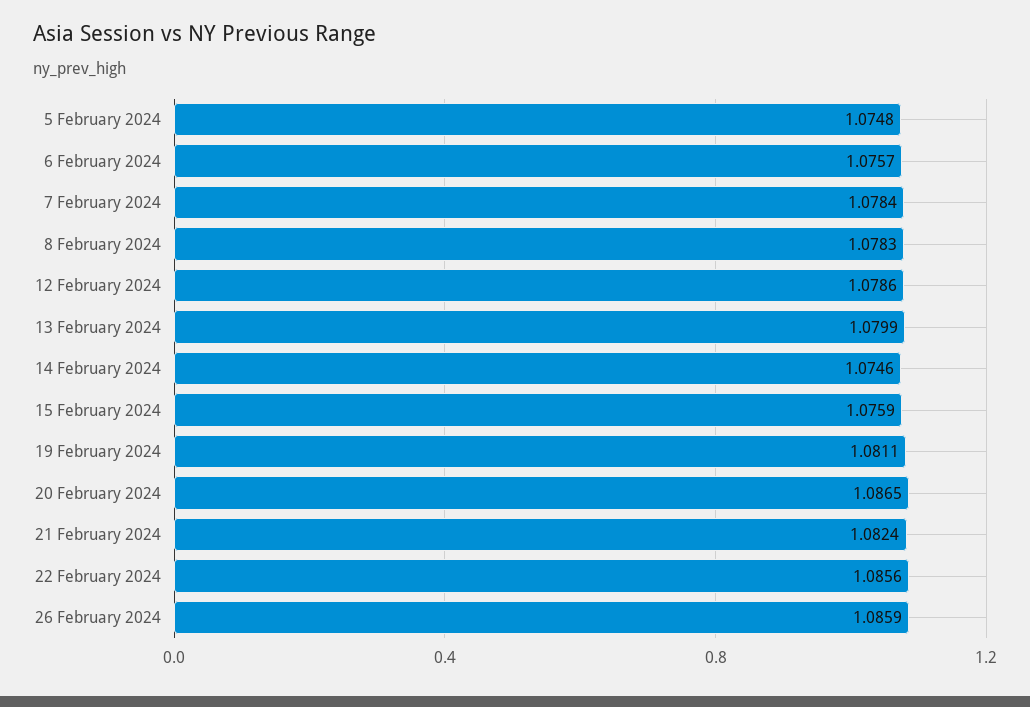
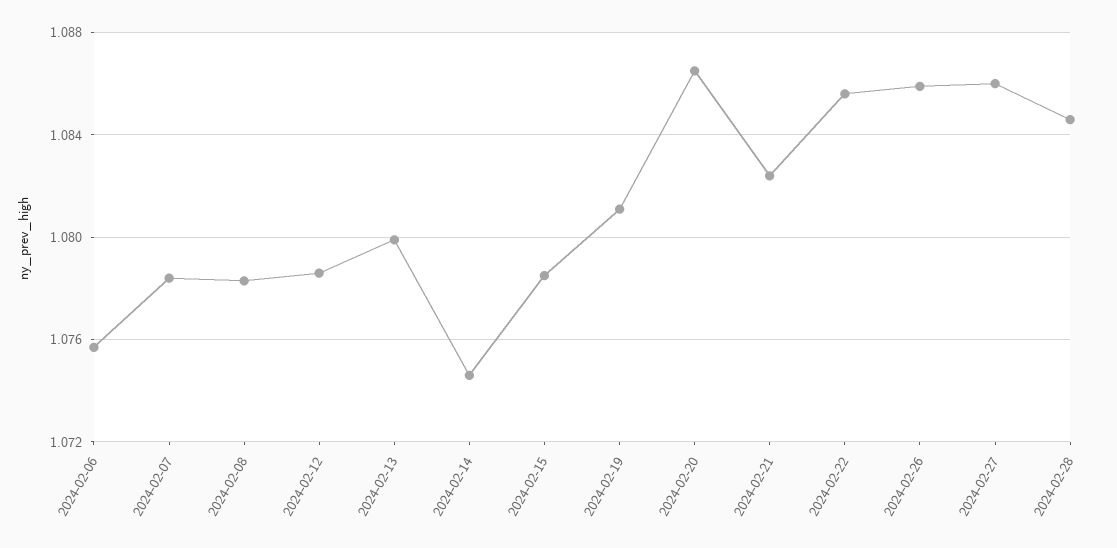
5 February 2024: 1.0748 -> none
15 February 2024: 1.0759 -> 1.0785
2024-02-27: none -> 1.086
2024-02-28: none -> 1.0845

